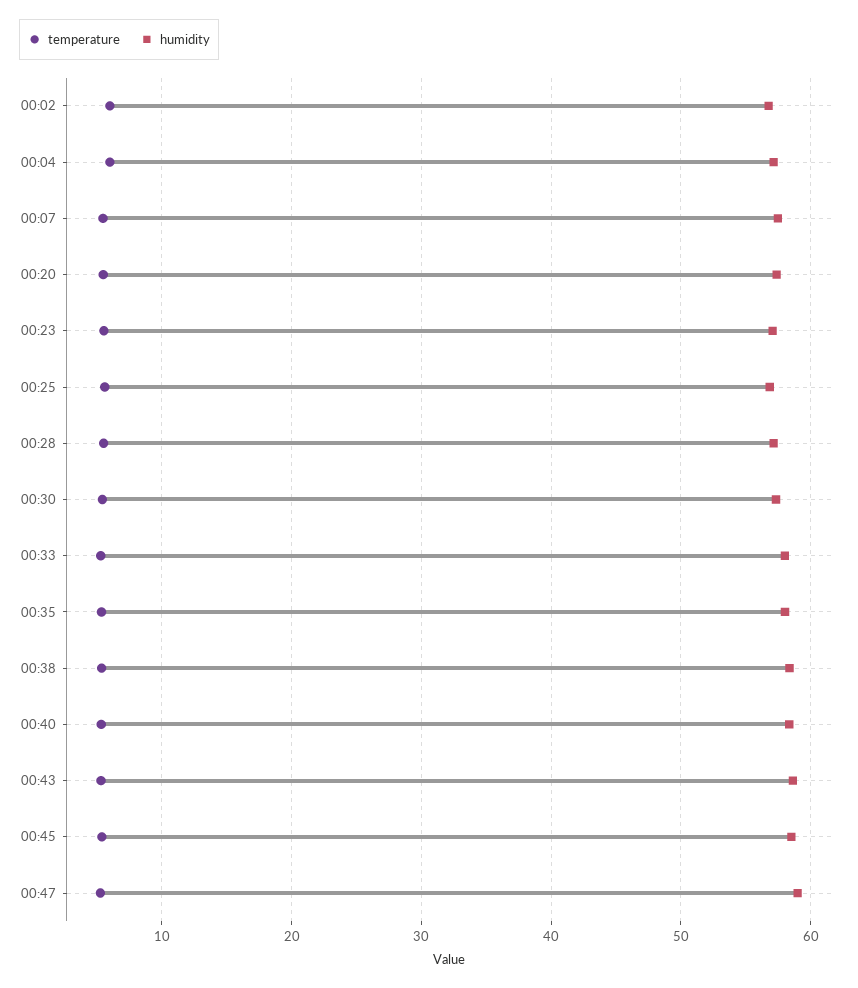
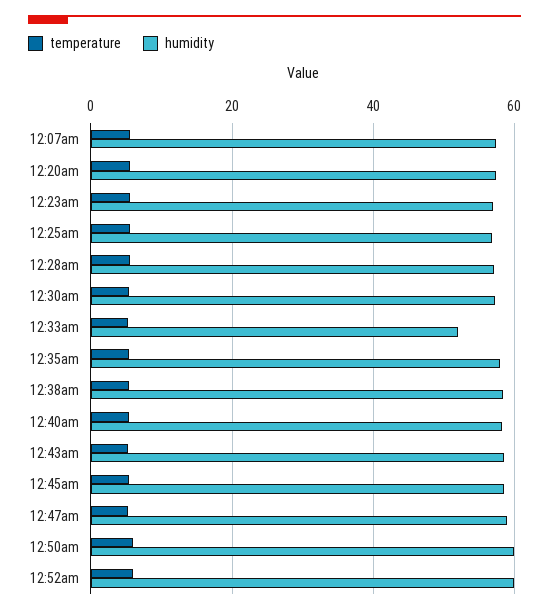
temperature, 00:02: 6 -> none
humidity, 00:02: 57 -> none
temperature, 00:04: 6 -> none
humidity, 00:04: 57 -> none
humidity, 00:33: 58 -> 52
temperature, 12:50am: none -> 6
humidity, 12:50am: none -> 60
temperature, 12:52am: none -> 6
humidity, 12:52am: none -> 60

